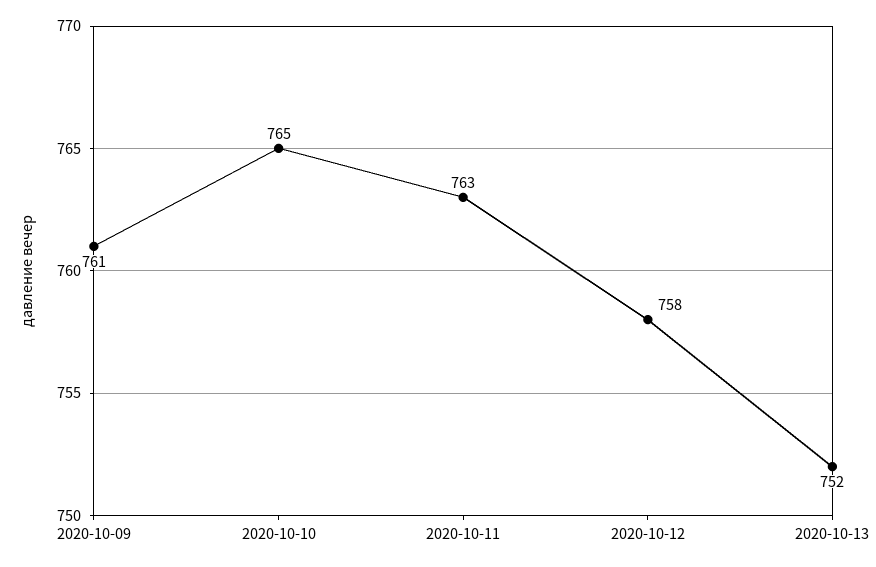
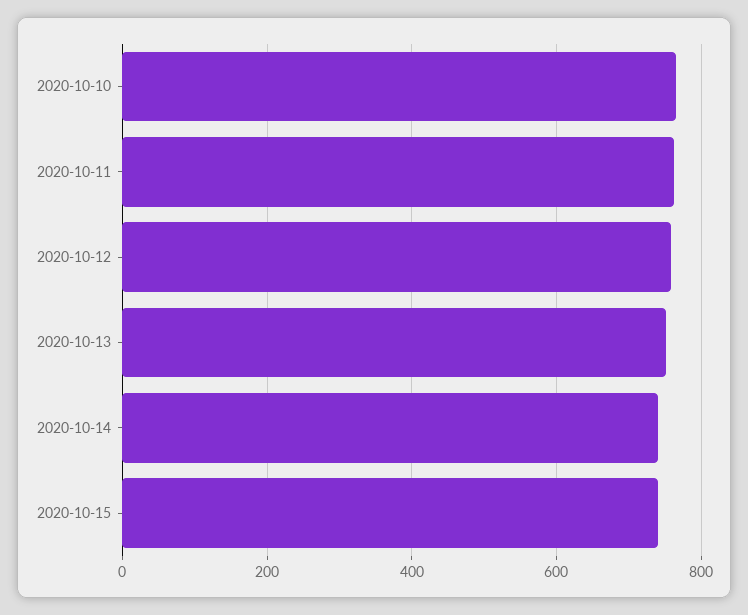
2020-10-09: 761 -> none
2020-10-14: none -> 740
2020-10-15: none -> 740

